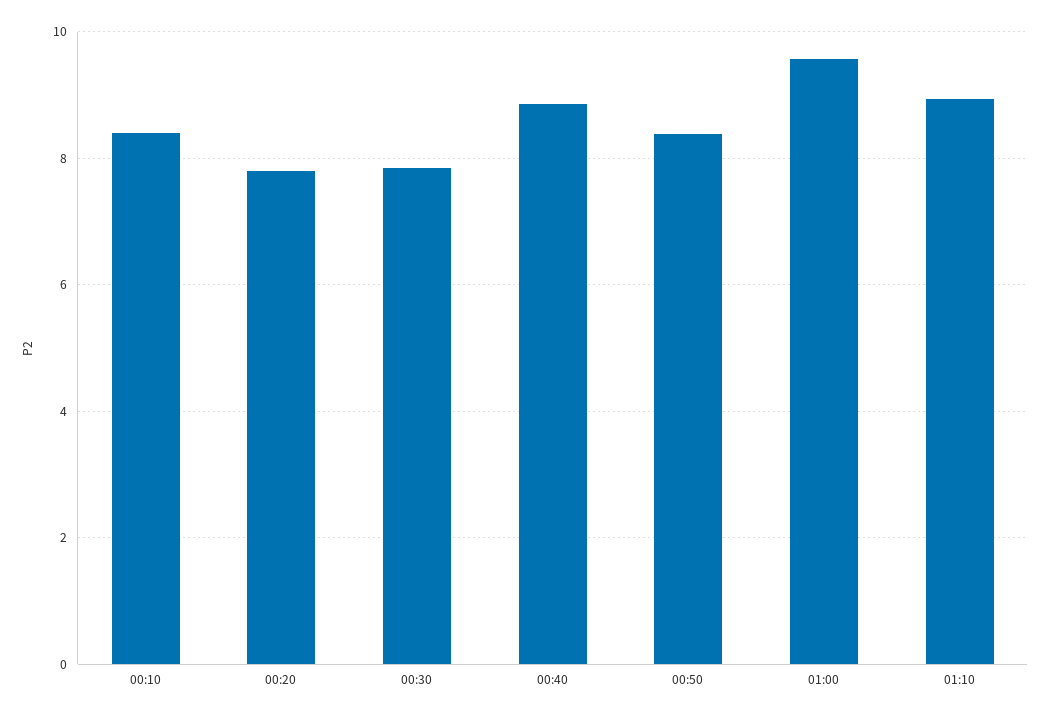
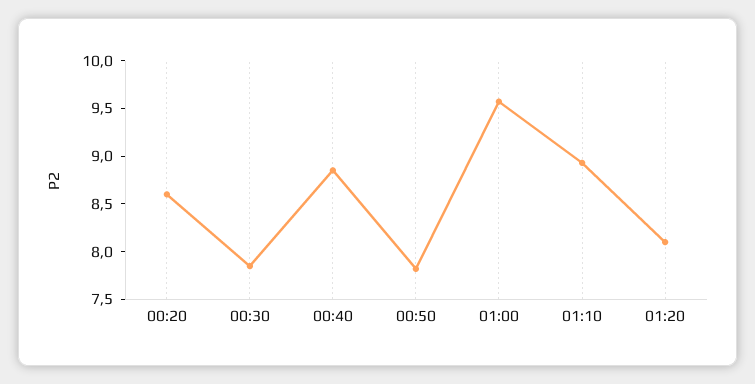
00:10: 8.4 -> none
00:20: 7.8 -> 8.6
00:50: 8.4 -> 7.8
01:20: none -> 8.1

